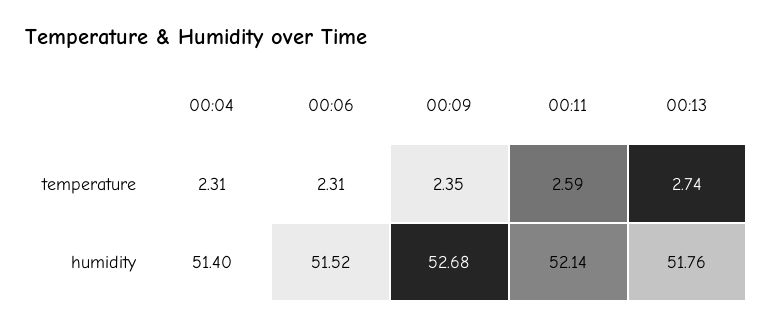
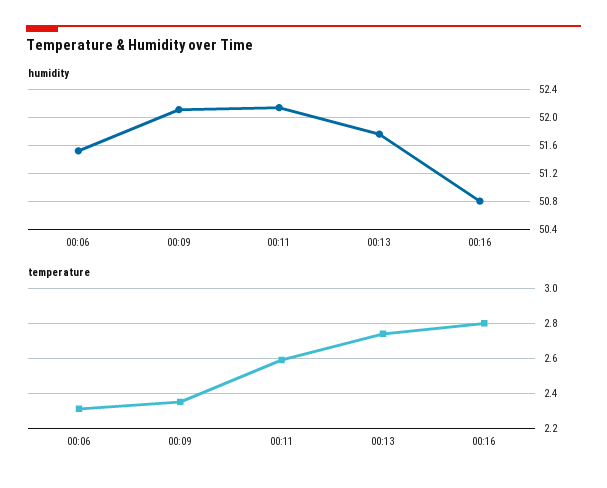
temperature, 00:04: 2.31 -> none
humidity, 00:04: 51.4 -> none
humidity, 00:09: 52.68 -> 52.1
humidity, 00:16: none -> 50.8
temperature, 00:16: none -> 2.8

